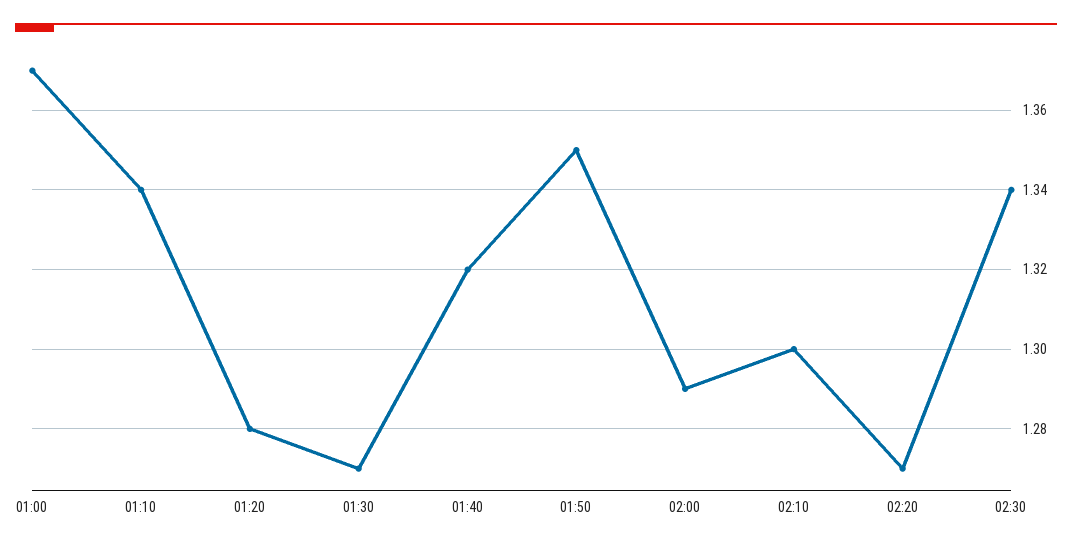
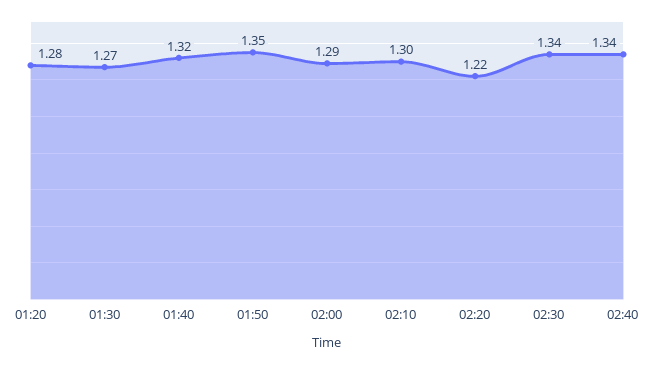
01:00: 1.37 -> none
01:10: 1.34 -> none
02:20: 1.27 -> 1.22
02:40: none -> 1.34

